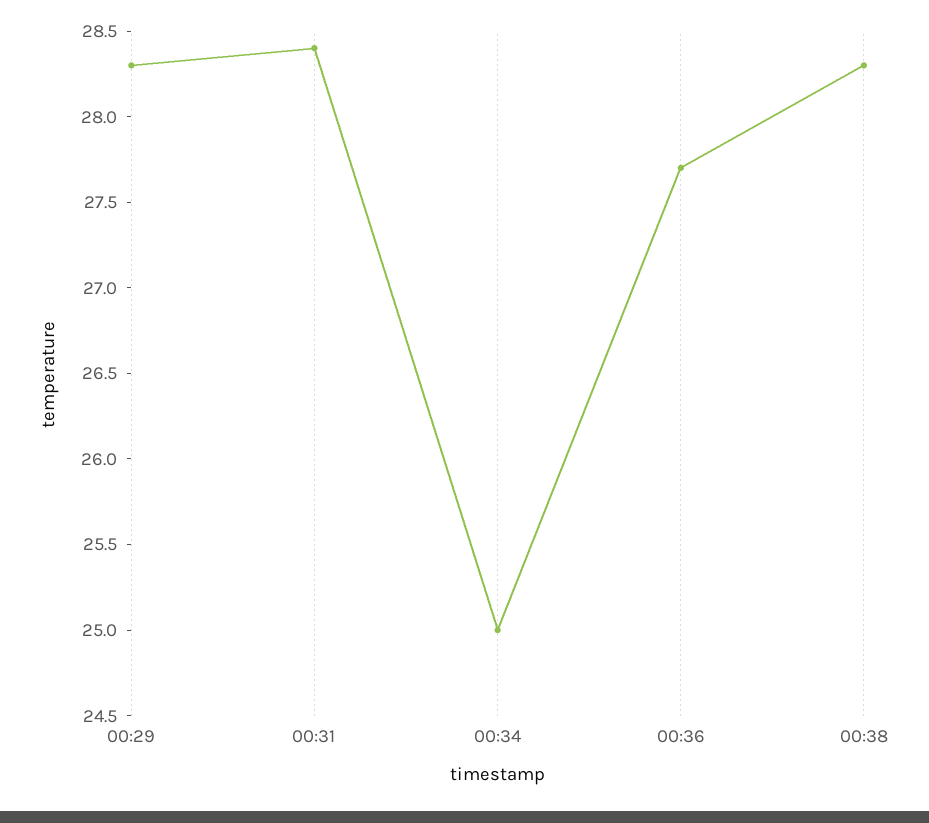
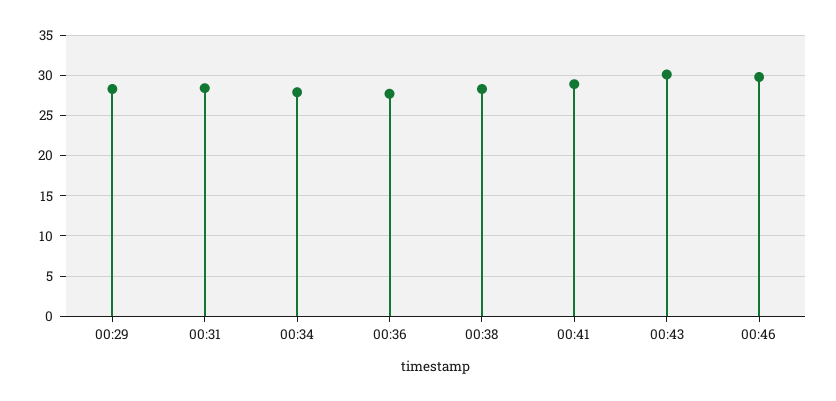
00:34: 25 -> 28
00:41: none -> 29
00:43: none -> 30
00:46: none -> 30

